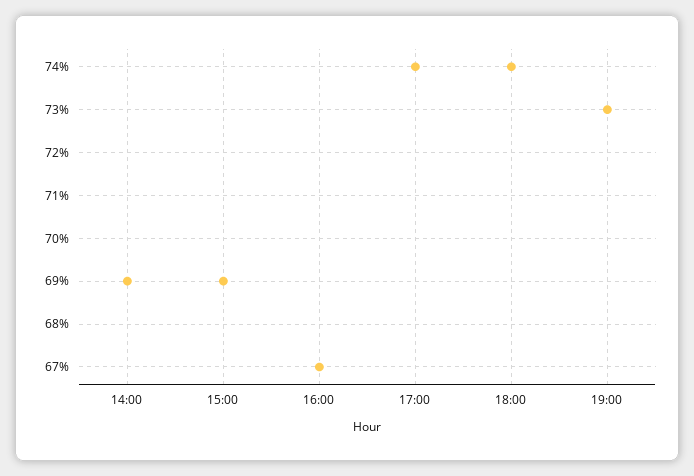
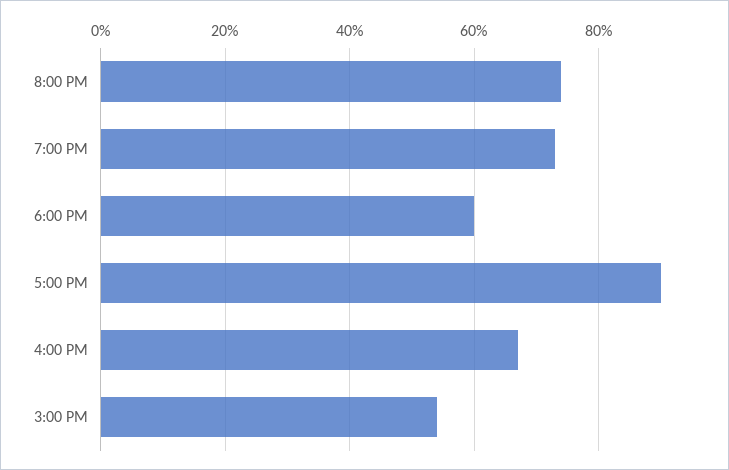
14:00: 69 -> none
15:00: 69 -> 55
17:00: 74 -> 90
18:00: 74 -> 60
8:00 PM: none -> 75

